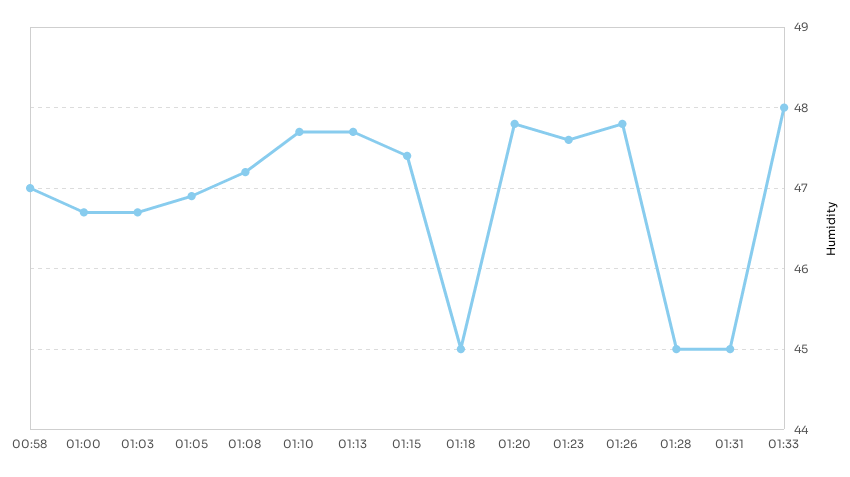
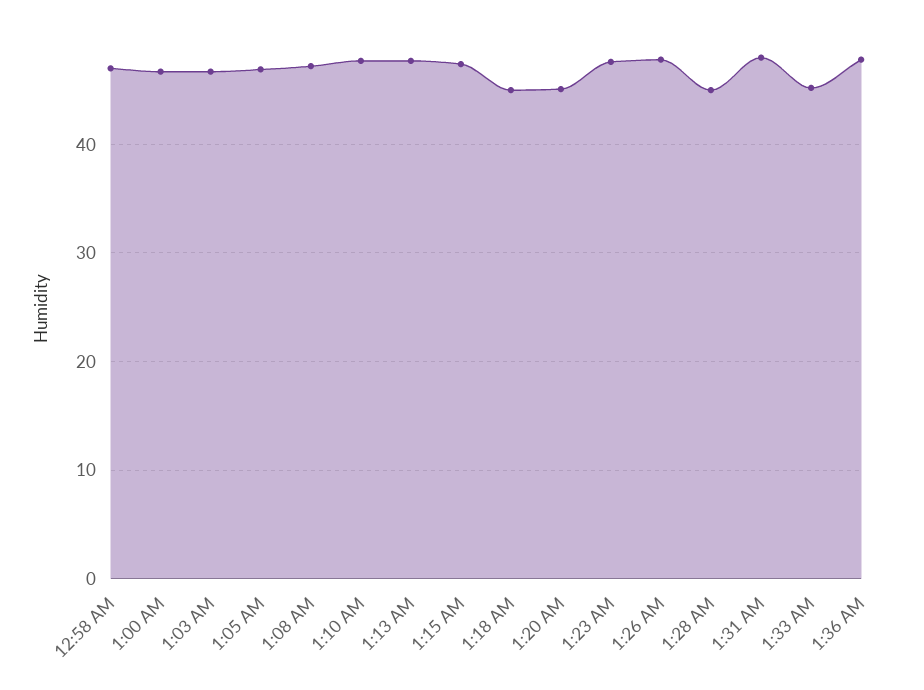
01:20: 47.8 -> 45
01:31: 45 -> 48
01:33: 48 -> 45
1:36 AM: none -> 48

